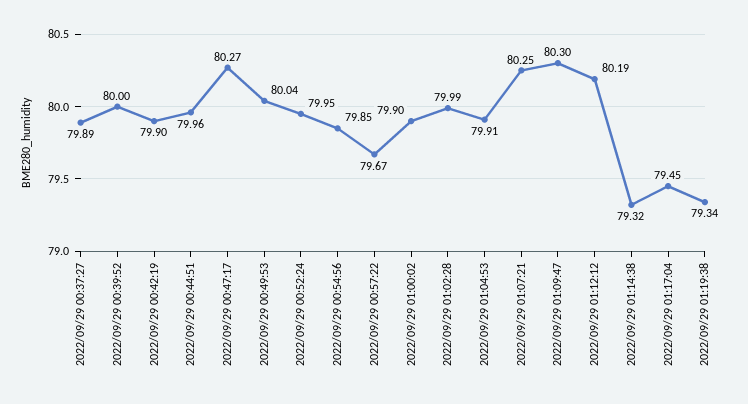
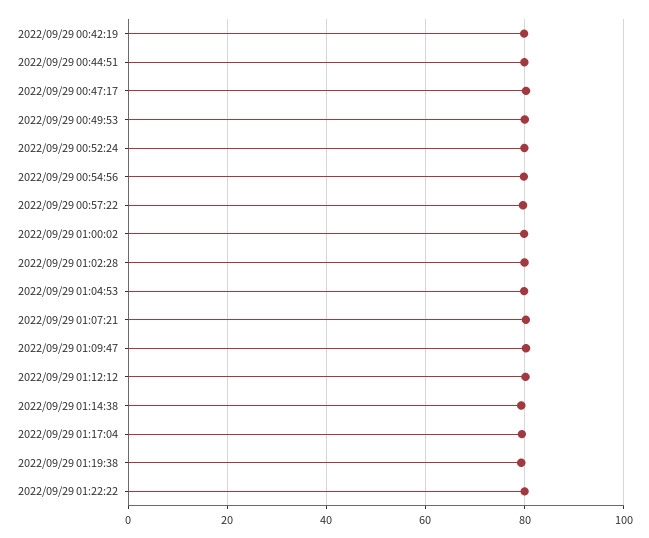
2022/09/29 00:37:27: 79.89 -> none
2022/09/29 00:39:52: 80 -> none
2022/09/29 01:22:22: none -> 80

